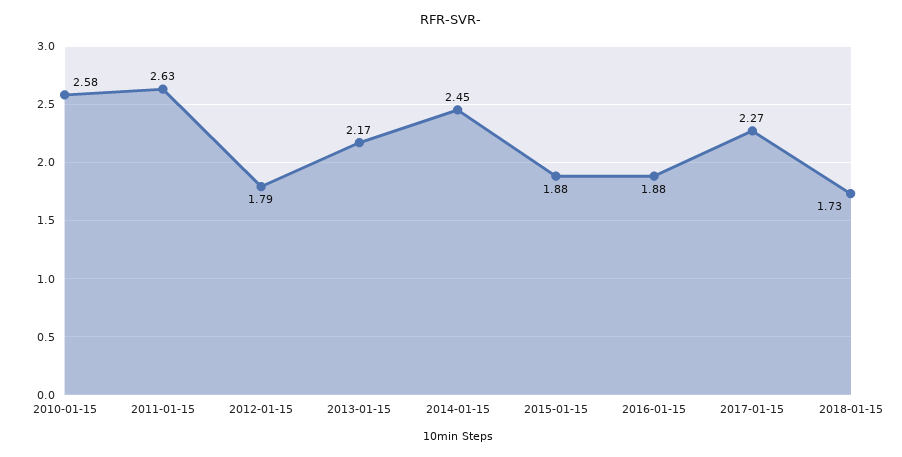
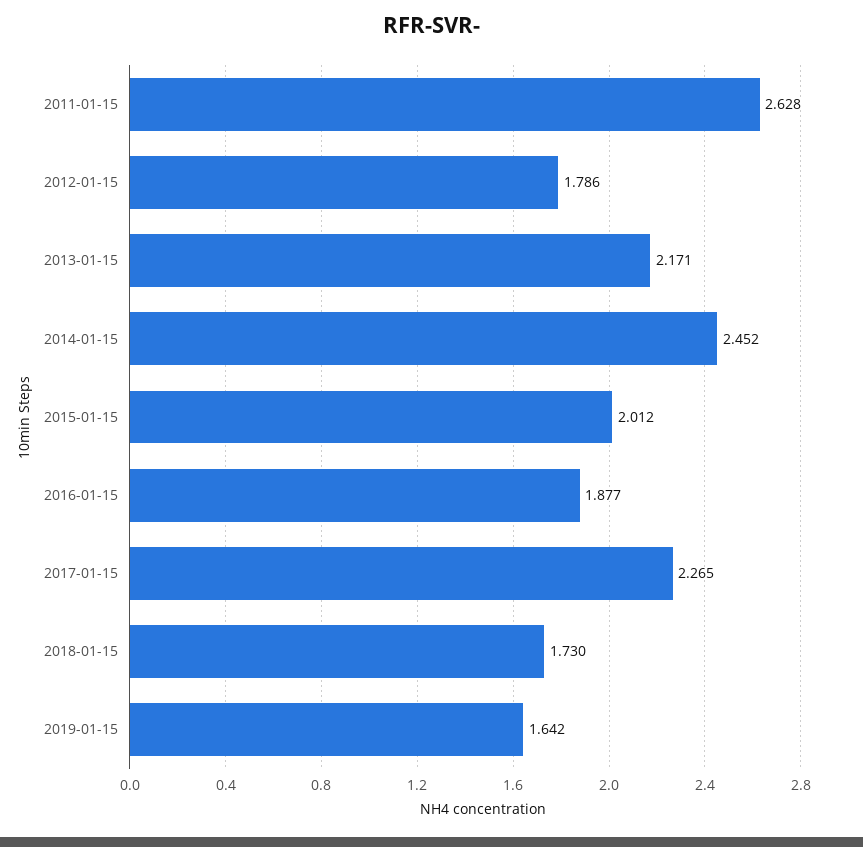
2010-01-15: 2.58 -> none
2015-01-15: 1.88 -> 2.012
2019-01-15: none -> 1.642

